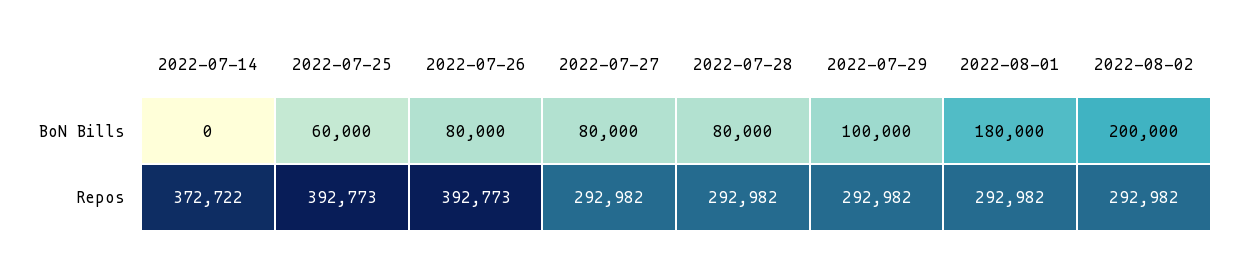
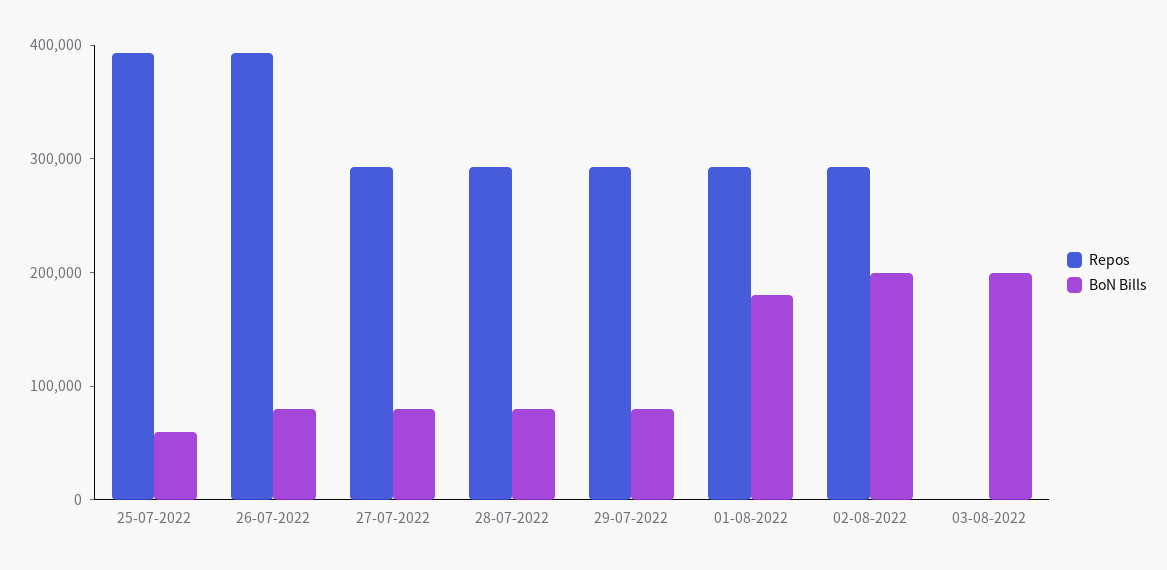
BoN Bills, 2022-07-14: 0 -> none
BoN Bills, 2022-07-29: 100000 -> 80000
Repos, 2022-07-14: 372722 -> none
Repos, 03-08-2022: none -> 0
BoN Bills, 03-08-2022: none -> 200000

